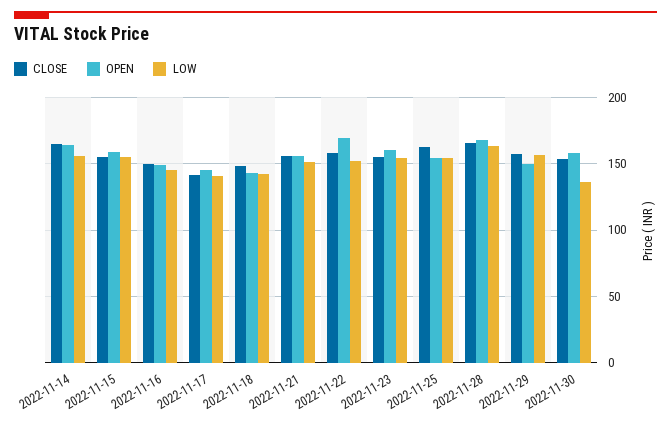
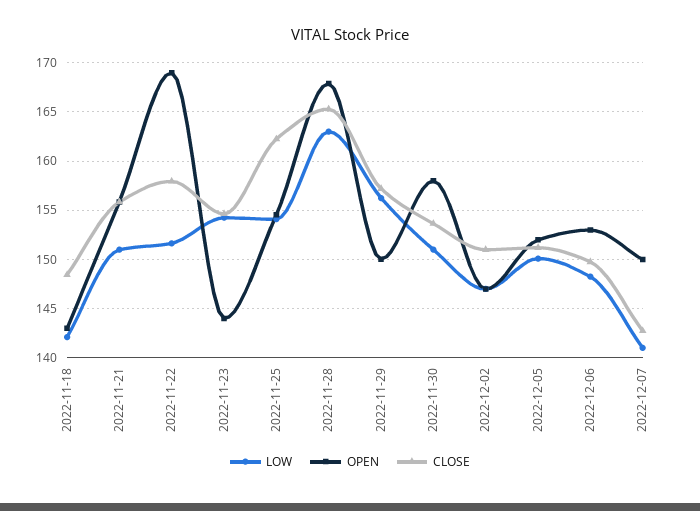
CLOSE, 2022-11-14: 165 -> none
OPEN, 2022-11-14: 165 -> none
LOW, 2022-11-14: 155 -> none
CLOSE, 2022-11-15: 155 -> none
OPEN, 2022-11-15: 160 -> none
LOW, 2022-11-15: 155 -> none
CLOSE, 2022-11-16: 150 -> none
OPEN, 2022-11-16: 150 -> none
LOW, 2022-11-16: 145 -> none
CLOSE, 2022-11-17: 140 -> none
OPEN, 2022-11-17: 145 -> none
LOW, 2022-11-17: 140 -> none
OPEN, 2022-11-23: 160 -> 144
LOW, 2022-11-30: 135 -> 151
LOW, 2022-12-02: none -> 147
OPEN, 2022-12-02: none -> 147
CLOSE, 2022-12-02: none -> 151
LOW, 2022-12-05: none -> 150
OPEN, 2022-12-05: none -> 152
CLOSE, 2022-12-05: none -> 151
LOW, 2022-12-06: none -> 148
OPEN, 2022-12-06: none -> 153
CLOSE, 2022-12-06: none -> 150
LOW, 2022-12-07: none -> 141
OPEN, 2022-12-07: none -> 150
CLOSE, 2022-12-07: none -> 143

